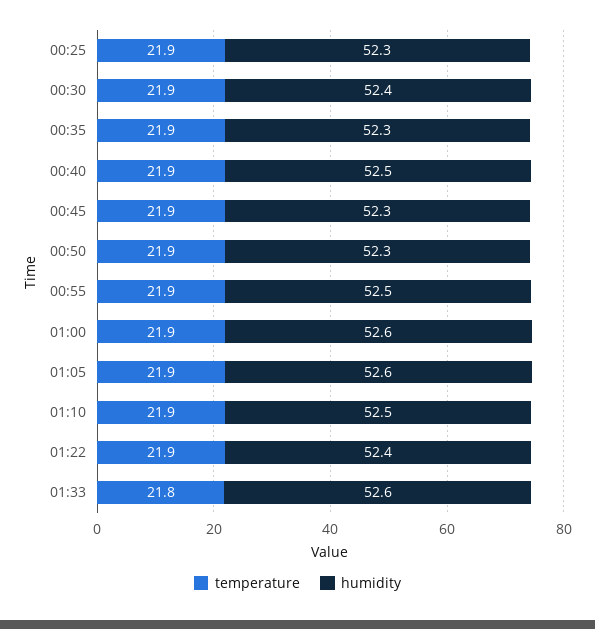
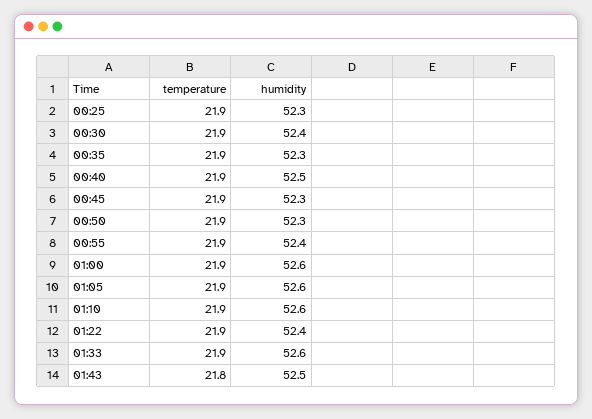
humidity, 00:55: 52.5 -> 52.4
humidity, 01:10: 52.5 -> 52.6
temperature, 01:33: 21.8 -> 21.9
temperature, 01:43: none -> 21.8
humidity, 01:43: none -> 52.5

